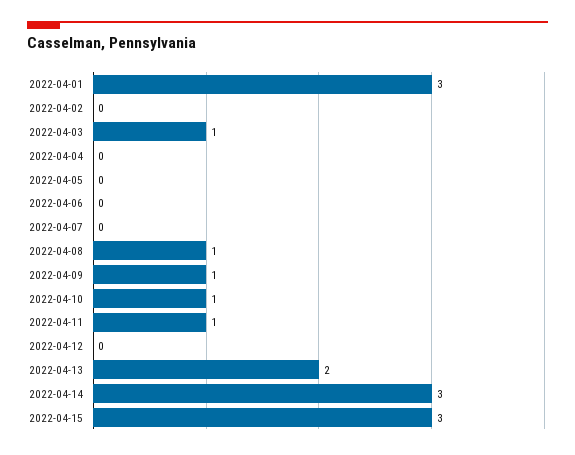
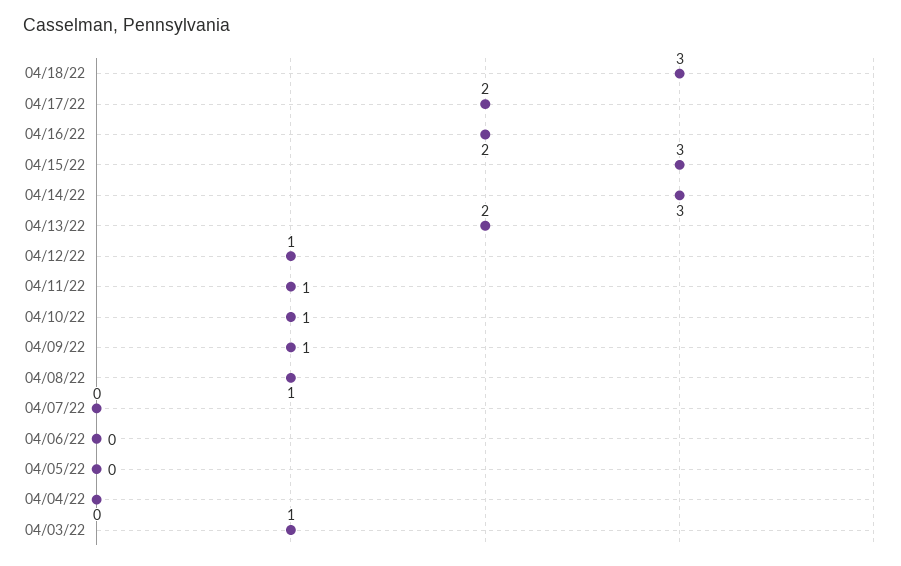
2022-04-01: 3 -> none
2022-04-02: 0 -> none
2022-04-12: 0 -> 1
04/18/22: none -> 3
04/17/22: none -> 2
04/16/22: none -> 2

